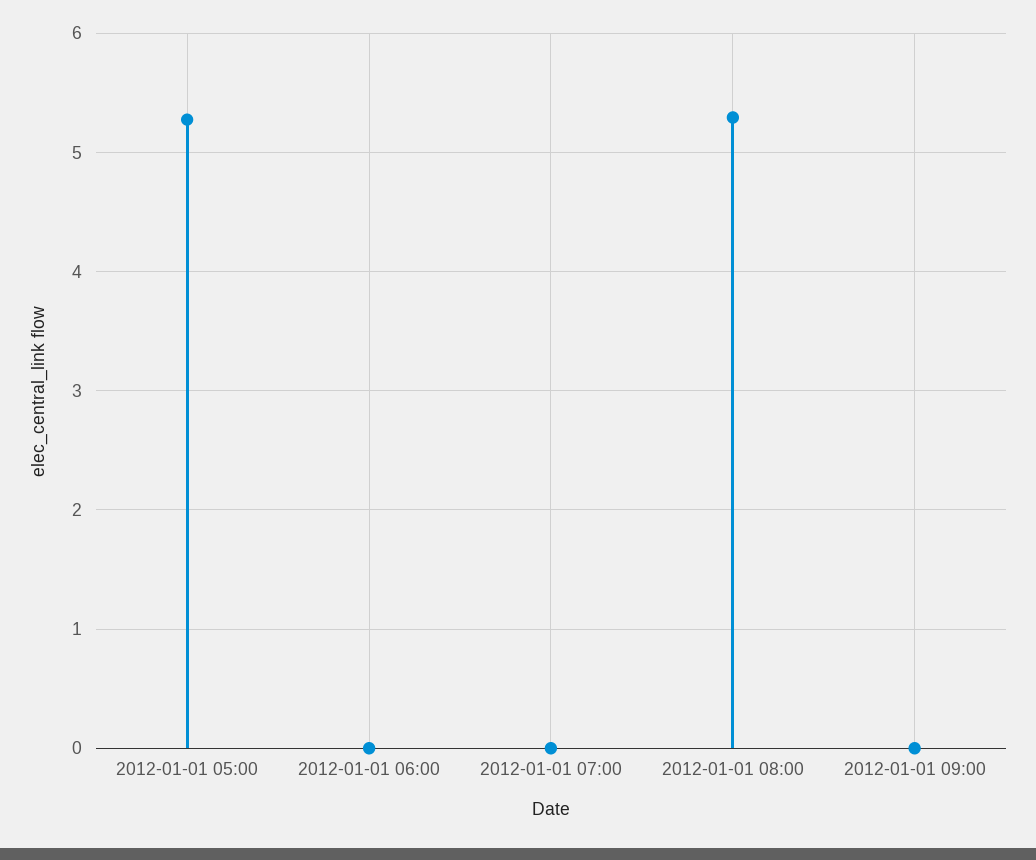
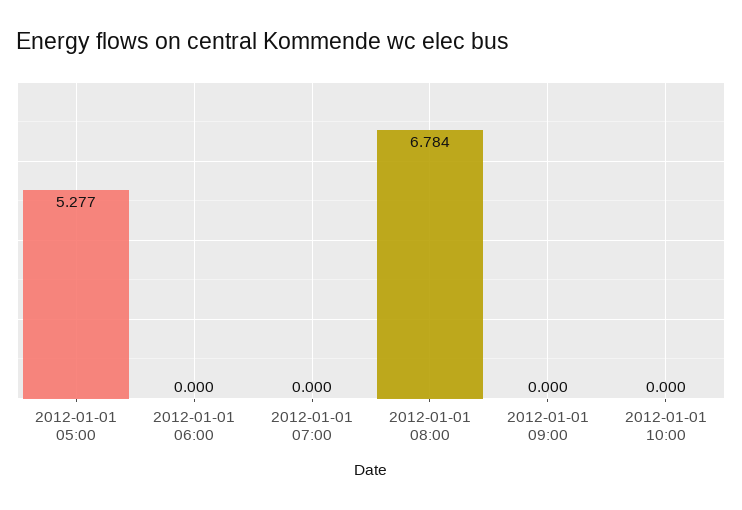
2012-01-01 08:00: 5.3 -> 6.784
2012-01-01 10:00: none -> 0

